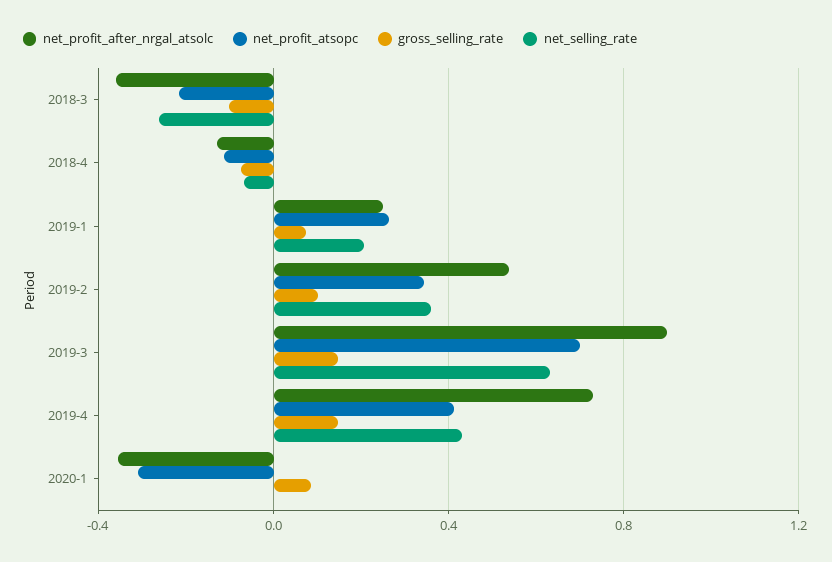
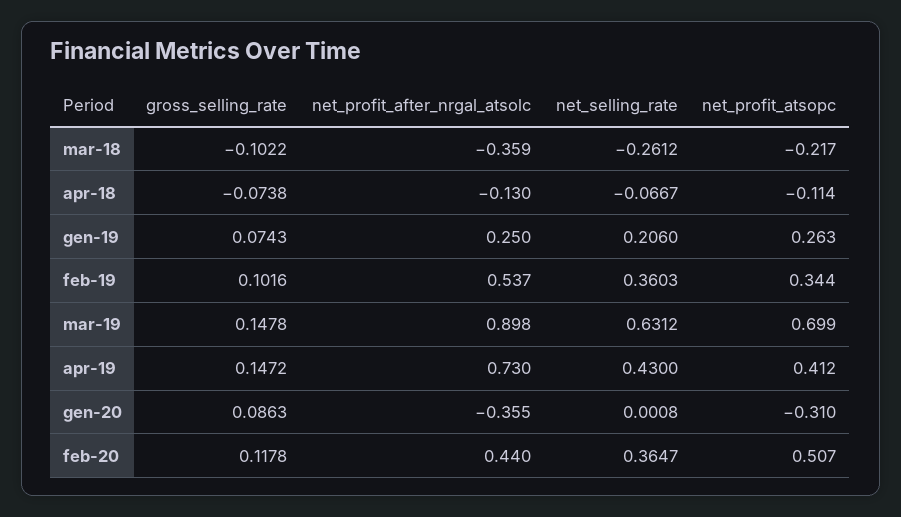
gross_selling_rate, feb-20: none -> 0.1178
net_profit_after_nrgal_atsolc, feb-20: none -> 0.44
net_selling_rate, feb-20: none -> 0.3647
net_profit_atsopc, feb-20: none -> 0.507

